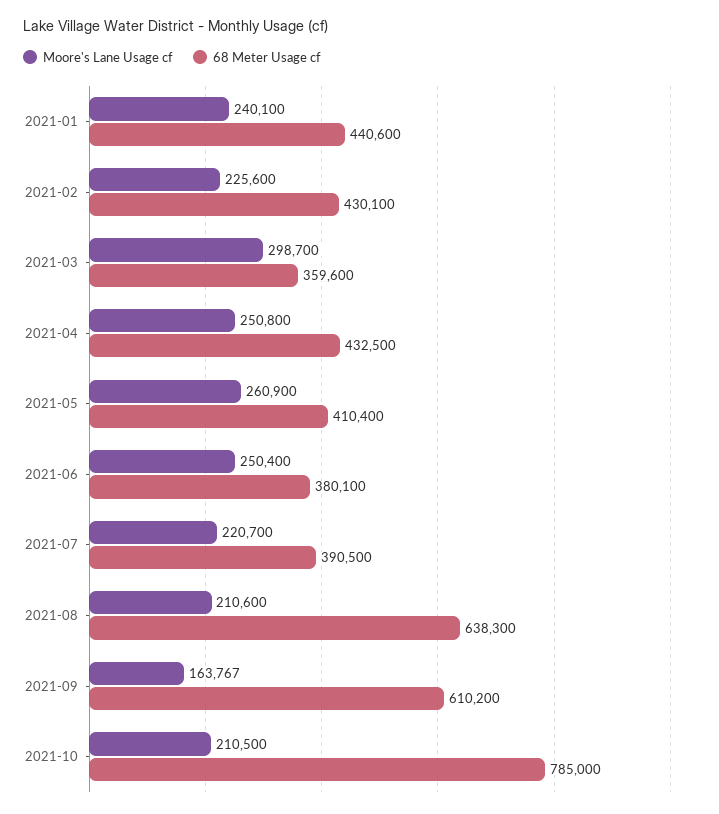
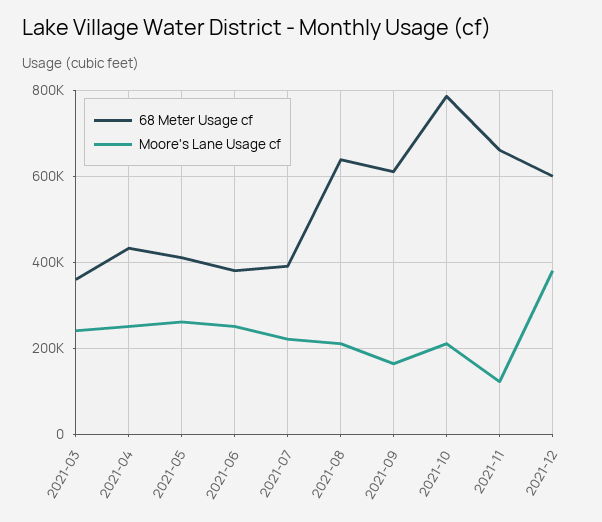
Moore's Lane Usage cf, 2021-01: 240100 -> none
68 Meter Usage cf, 2021-01: 440600 -> none
Moore's Lane Usage cf, 2021-02: 225600 -> none
68 Meter Usage cf, 2021-02: 430100 -> none
Moore's Lane Usage cf, 2021-03: 298700 -> 240000
68 Meter Usage cf, 2021-11: none -> 660000
Moore's Lane Usage cf, 2021-11: none -> 120000
68 Meter Usage cf, 2021-12: none -> 600000
Moore's Lane Usage cf, 2021-12: none -> 380000

